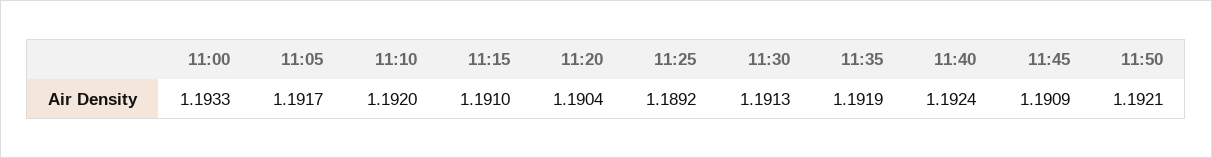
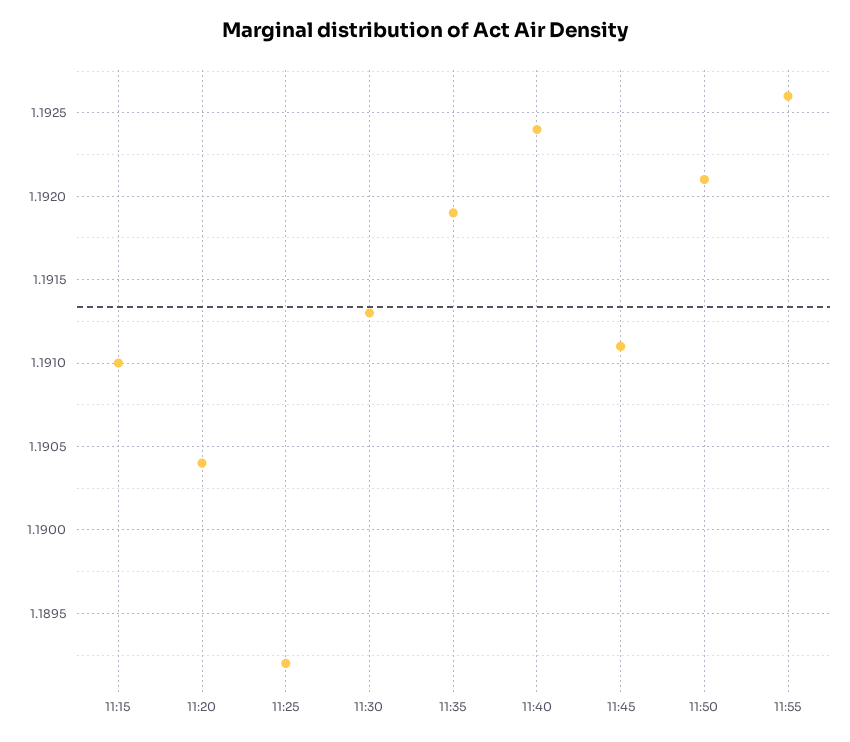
11:00: 1.1933 -> none
11:05: 1.1917 -> none
11:10: 1.192 -> none
11:45: 1.1909 -> 1.1911
11:55: none -> 1.1926

